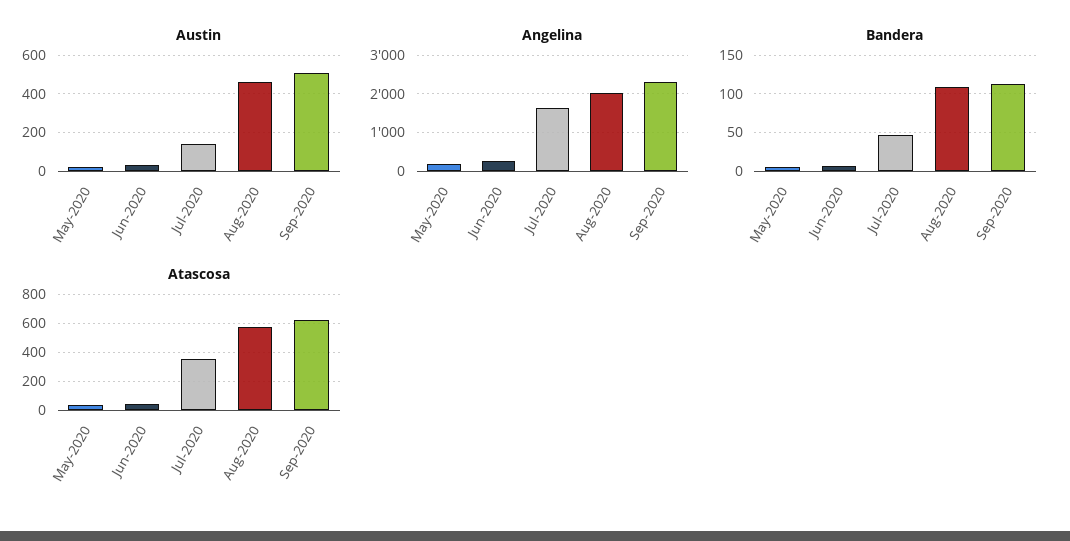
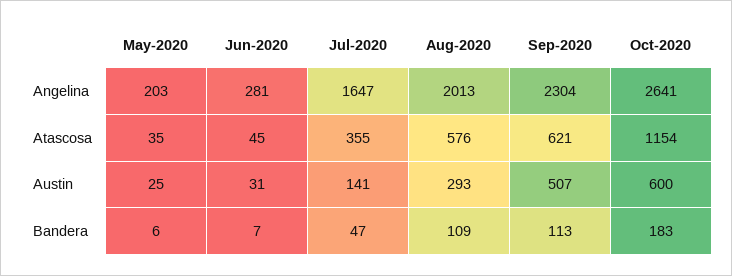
Austin, Aug-2020: 450 -> 293
Angelina, Oct-2020: none -> 2641
Atascosa, Oct-2020: none -> 1154
Austin, Oct-2020: none -> 600
Bandera, Oct-2020: none -> 183

